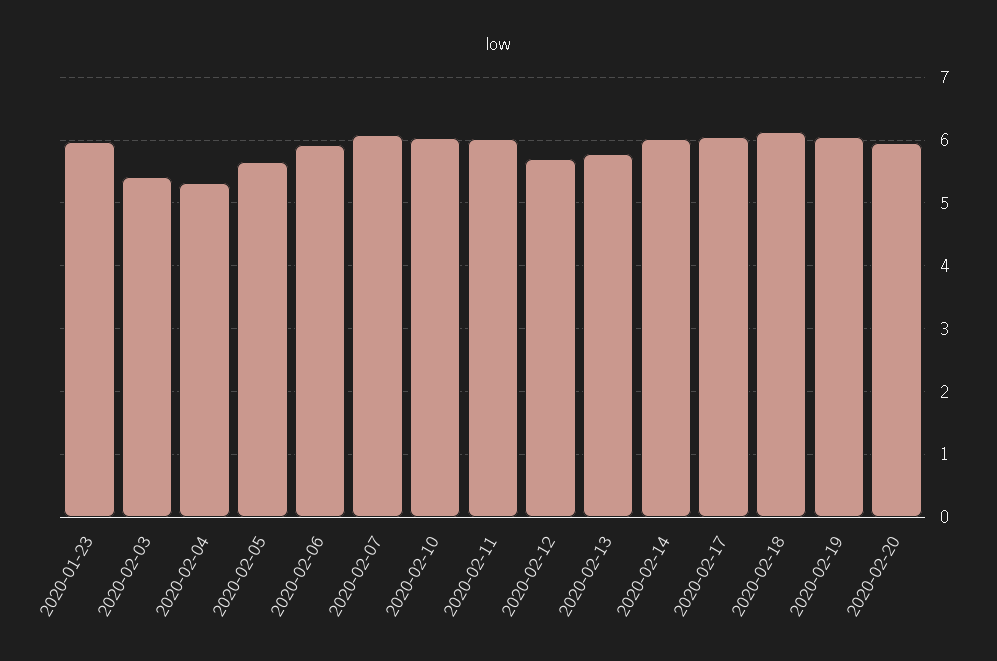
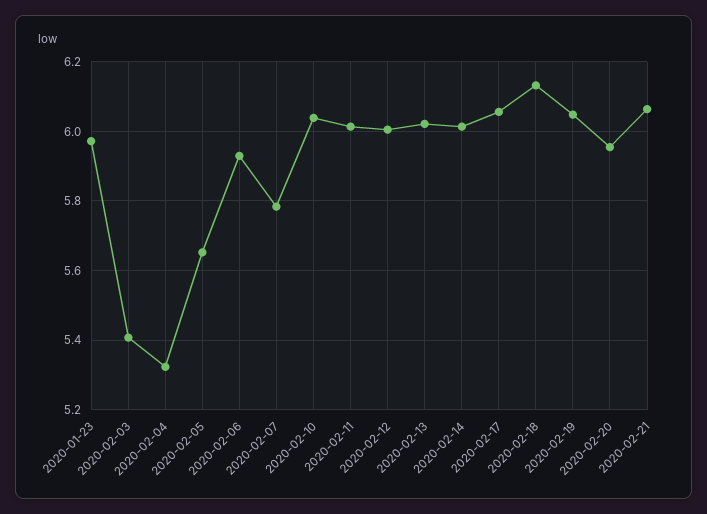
2020-02-07: 6.1 -> 5.78
2020-02-12: 5.7 -> 6
2020-02-13: 5.8 -> 6.02
2020-02-21: none -> 6.06

